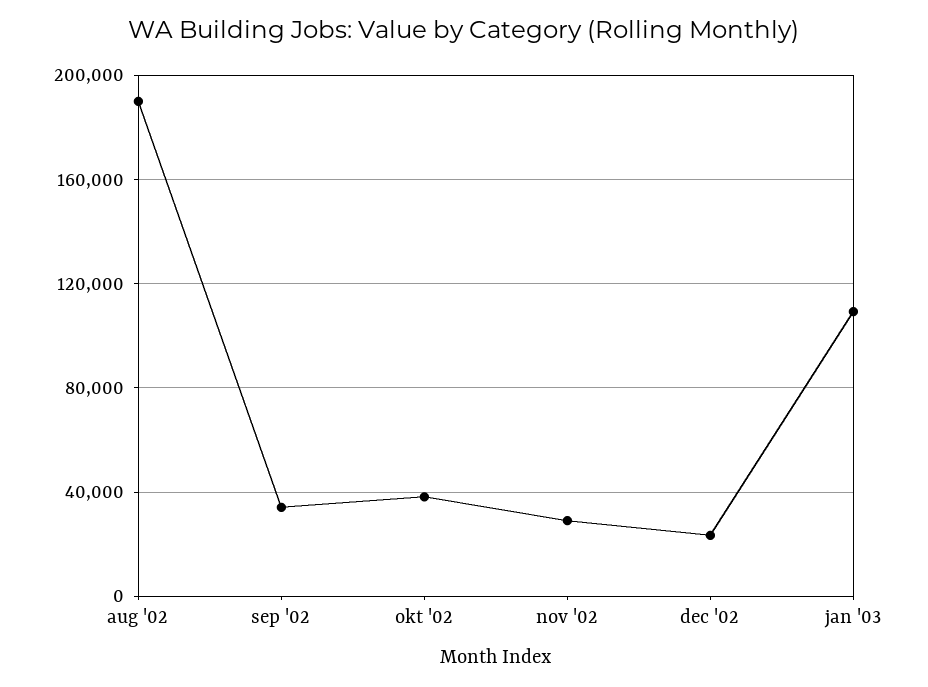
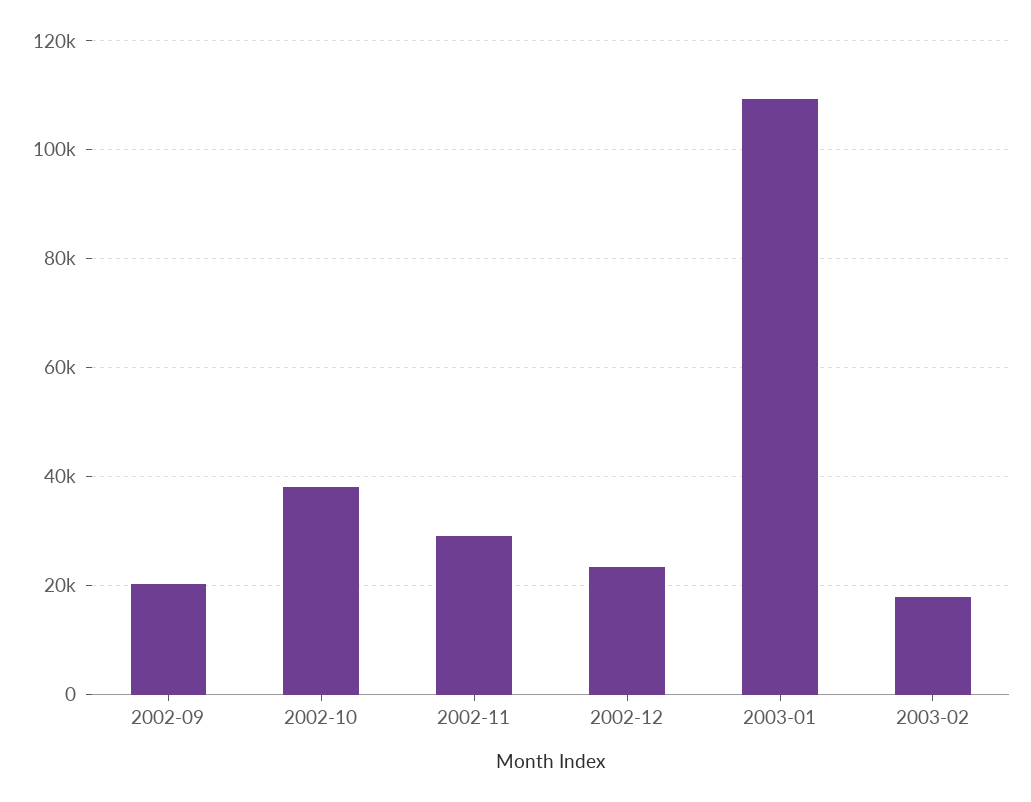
aug '02: 190000 -> none
sep '02: 35000 -> 20000
2003-02: none -> 18000

